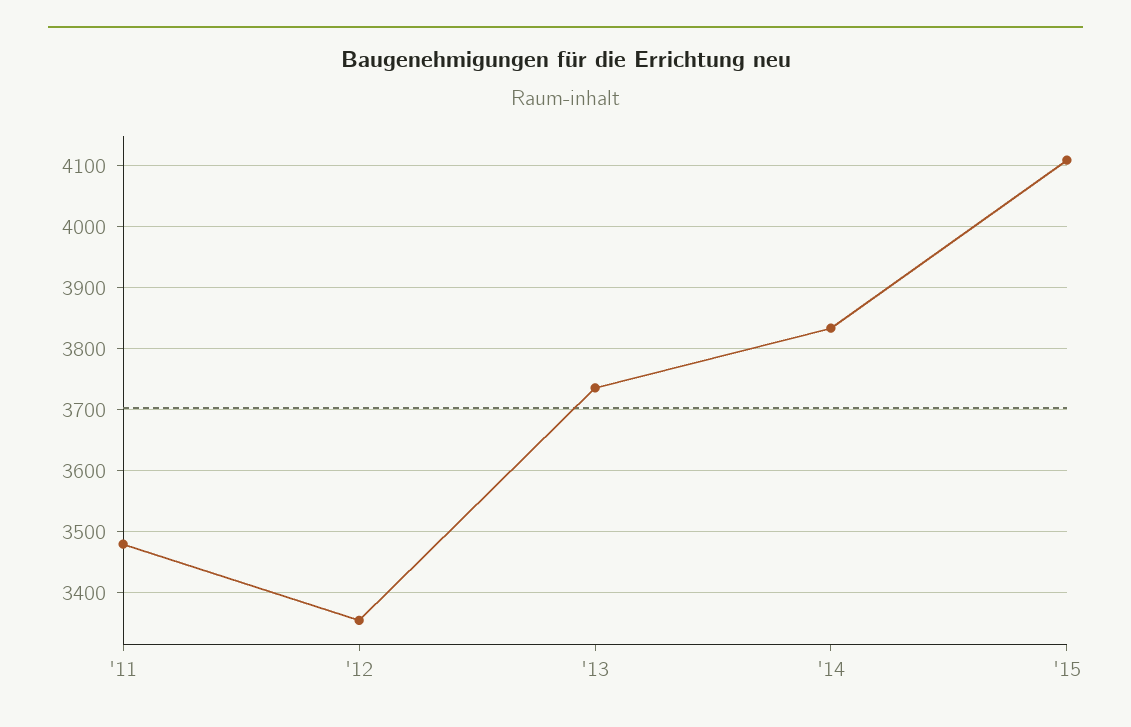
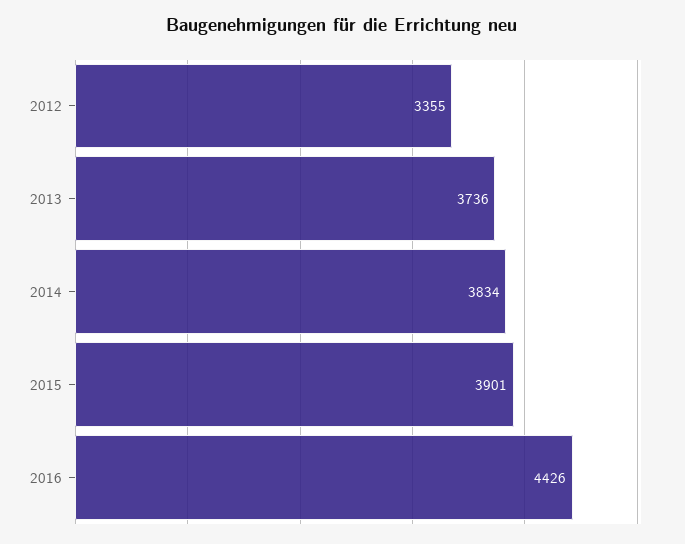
'11: 3480 -> none
'15: 4110 -> 3901
2016: none -> 4426

